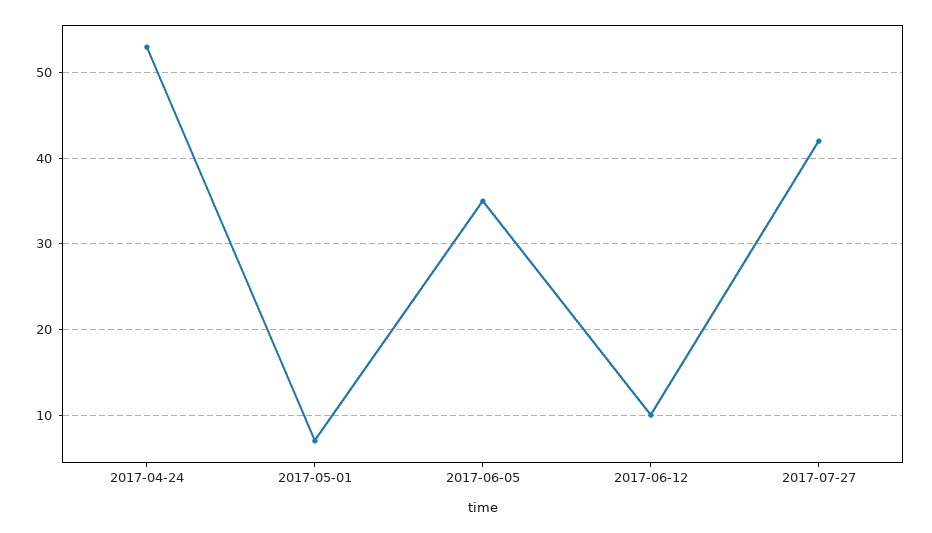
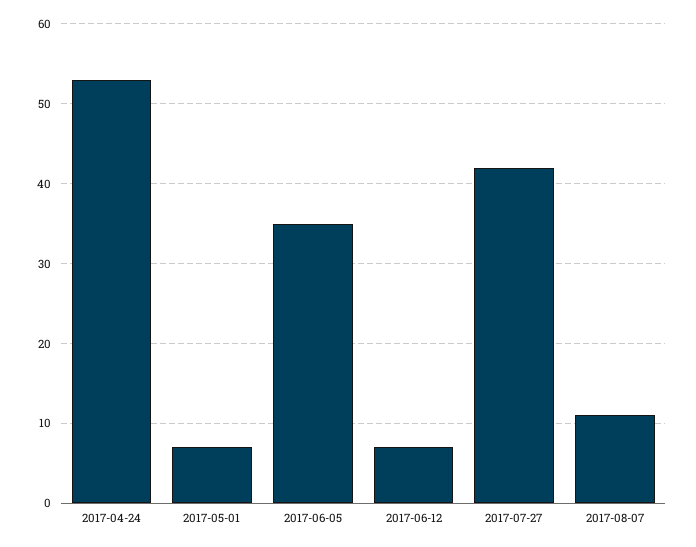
2017-06-12: 10 -> 7
2017-08-07: none -> 11

